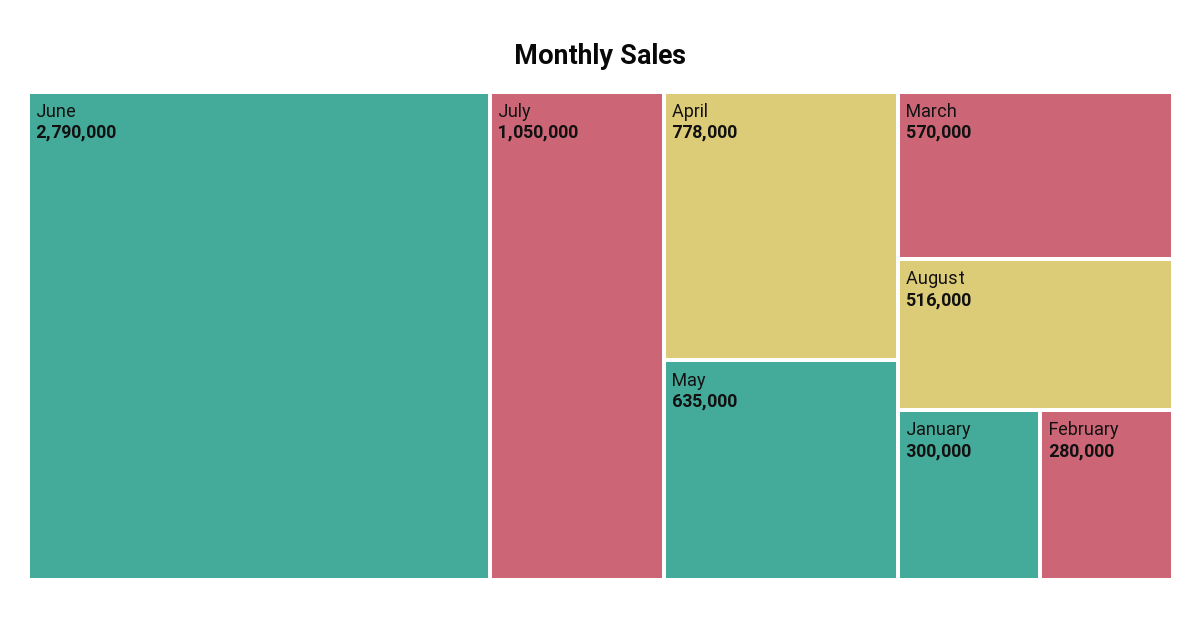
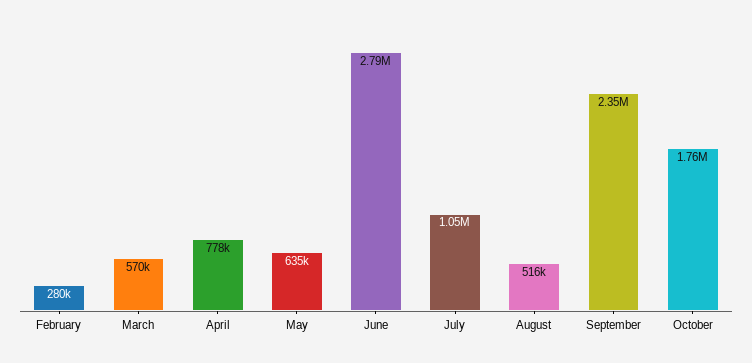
January: 300000 -> none
September: none -> 2350000
October: none -> 1760000

